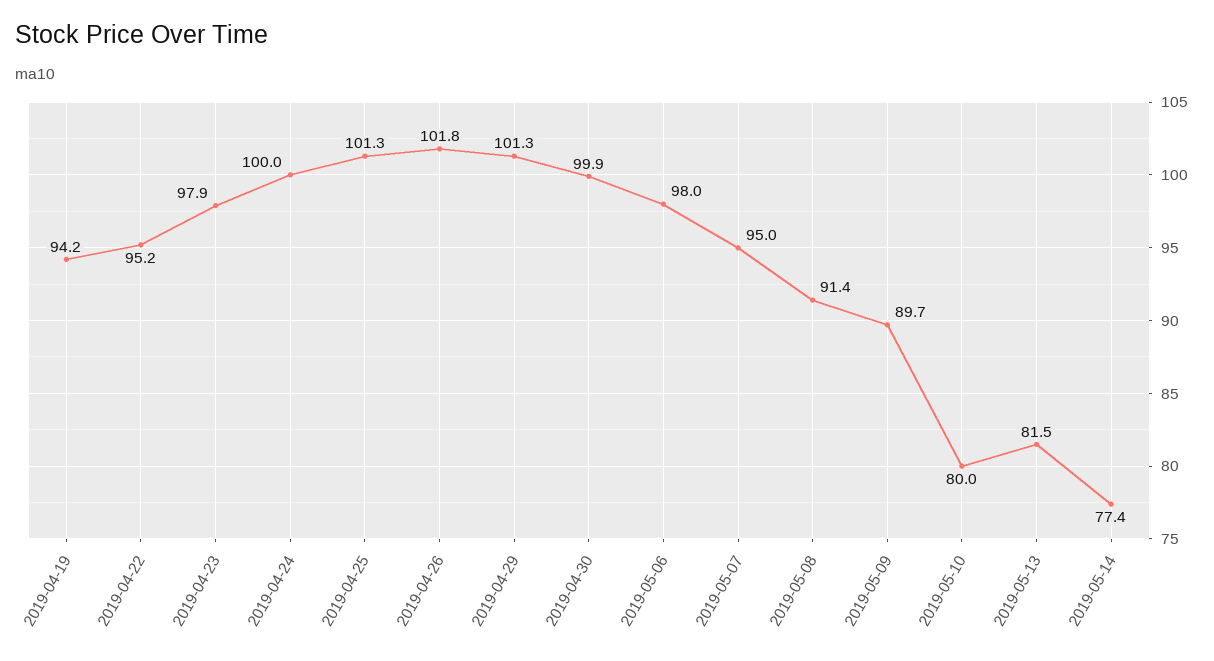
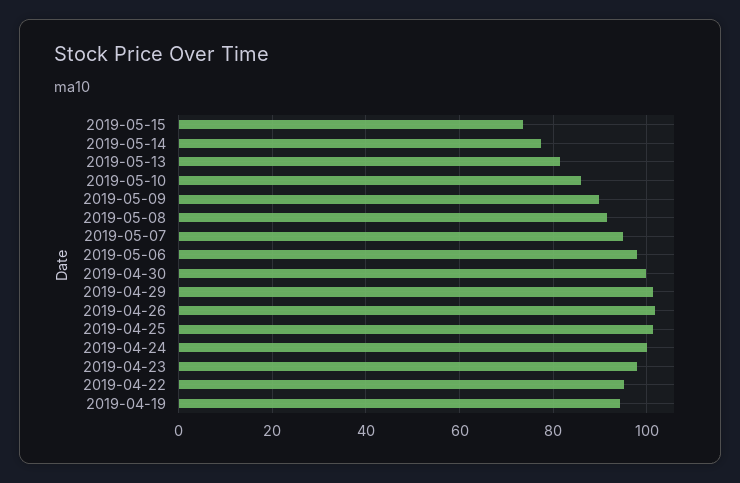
2019-05-10: 80 -> 86
2019-05-15: none -> 74

